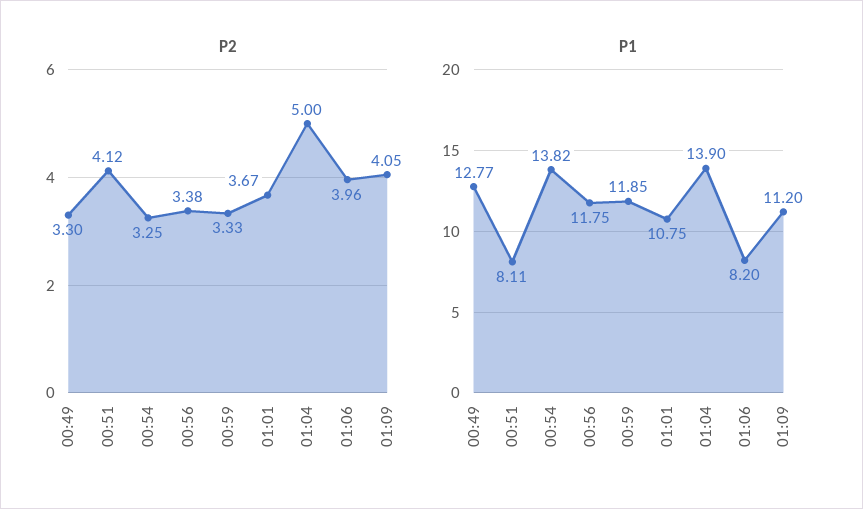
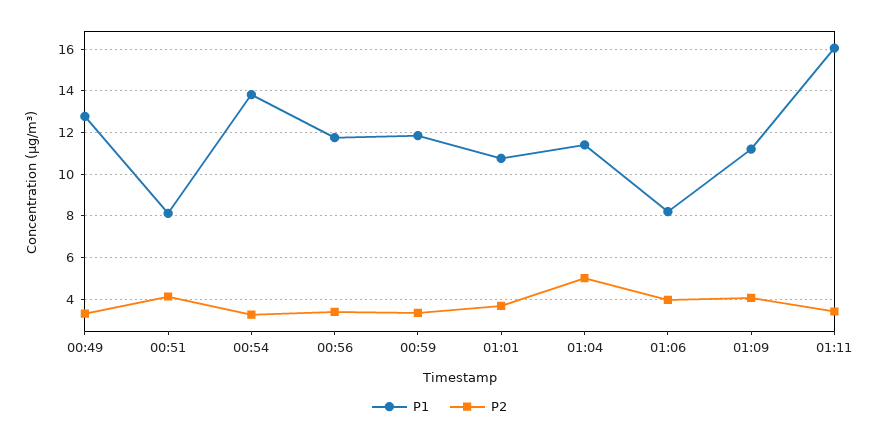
P1, 01:04: 13.9 -> 11.5
P1, 01:11: none -> 16
P2, 01:11: none -> 3.5

